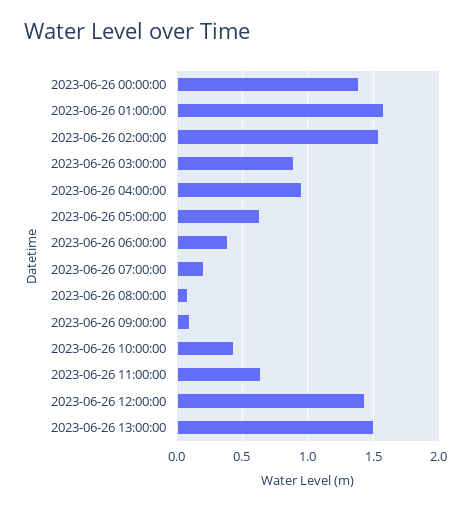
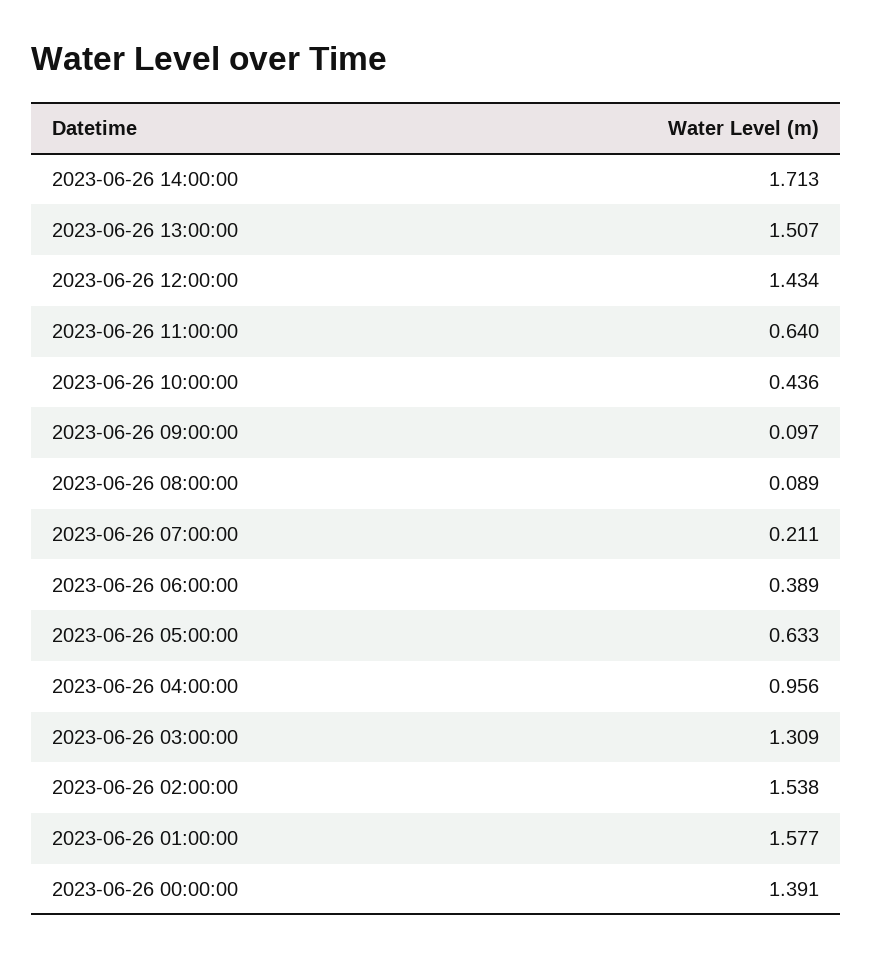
2023-06-26 03:00:00: 0.9 -> 1.309
2023-06-26 14:00:00: none -> 1.713

